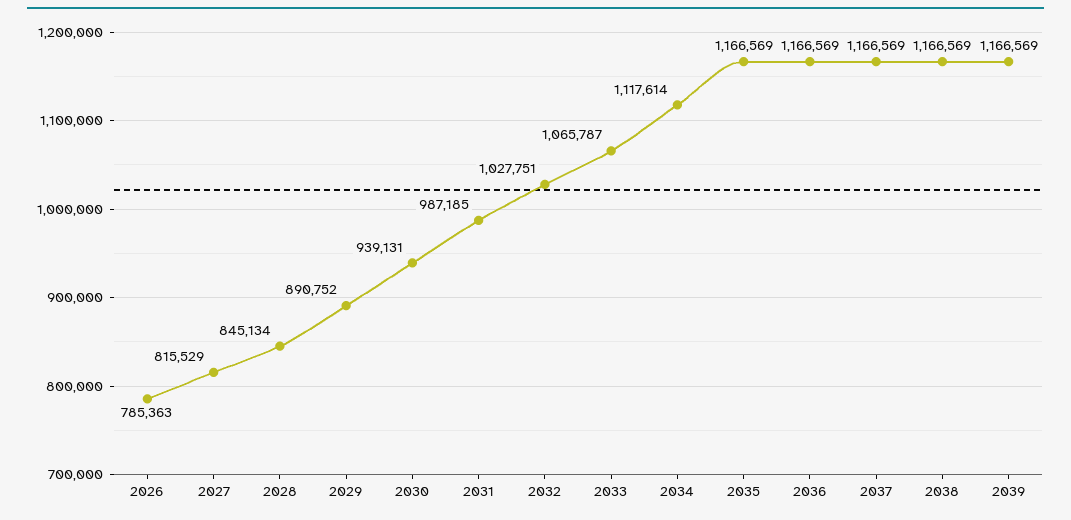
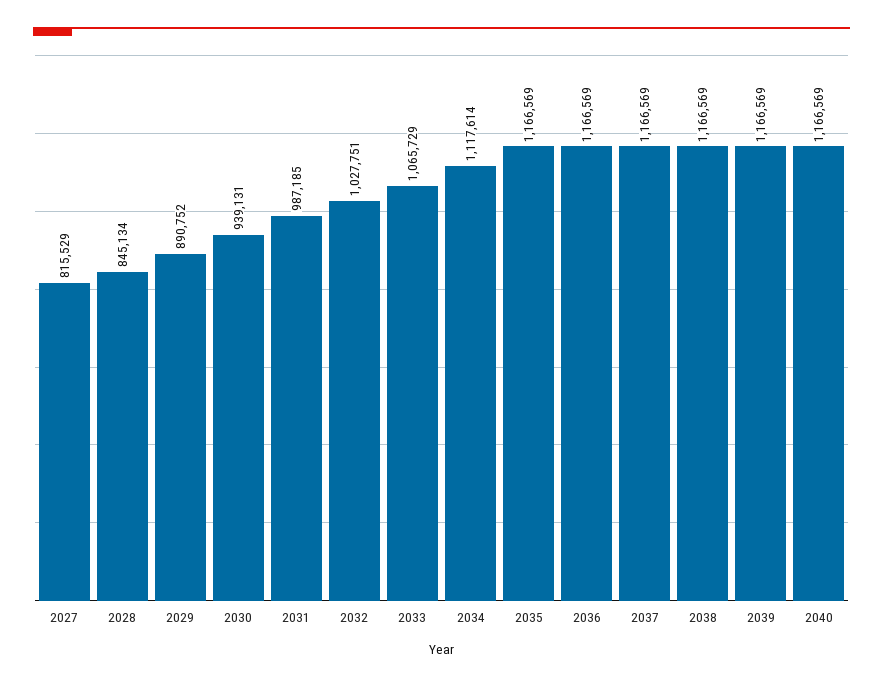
2026: 785363 -> none
2033: 1065787 -> 1065729
2040: none -> 1166569

